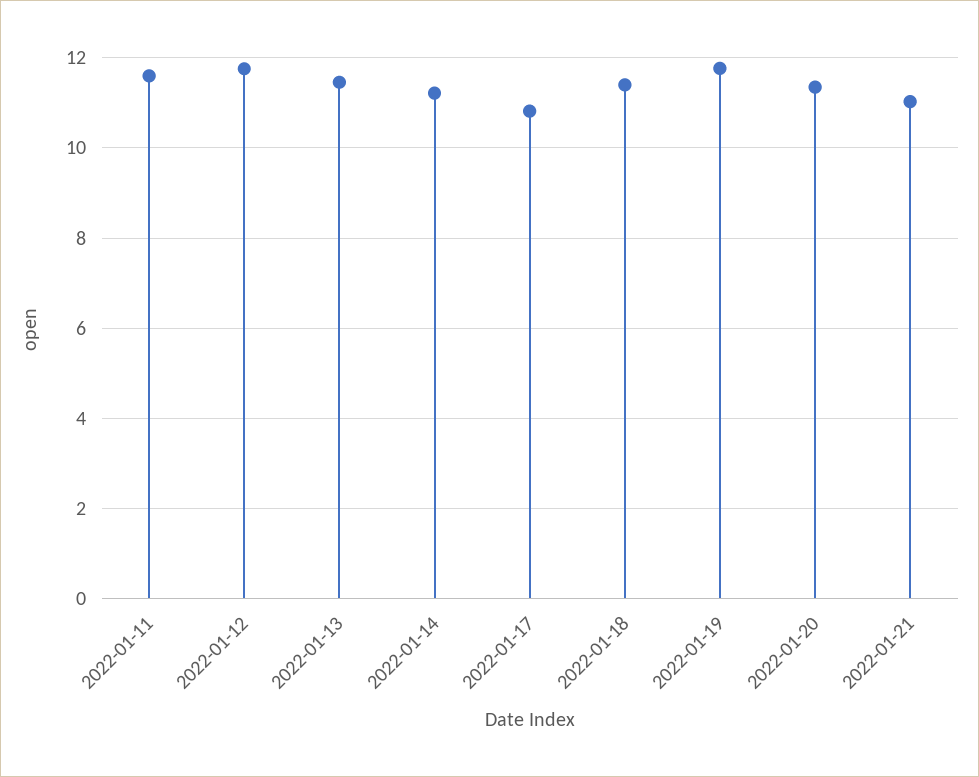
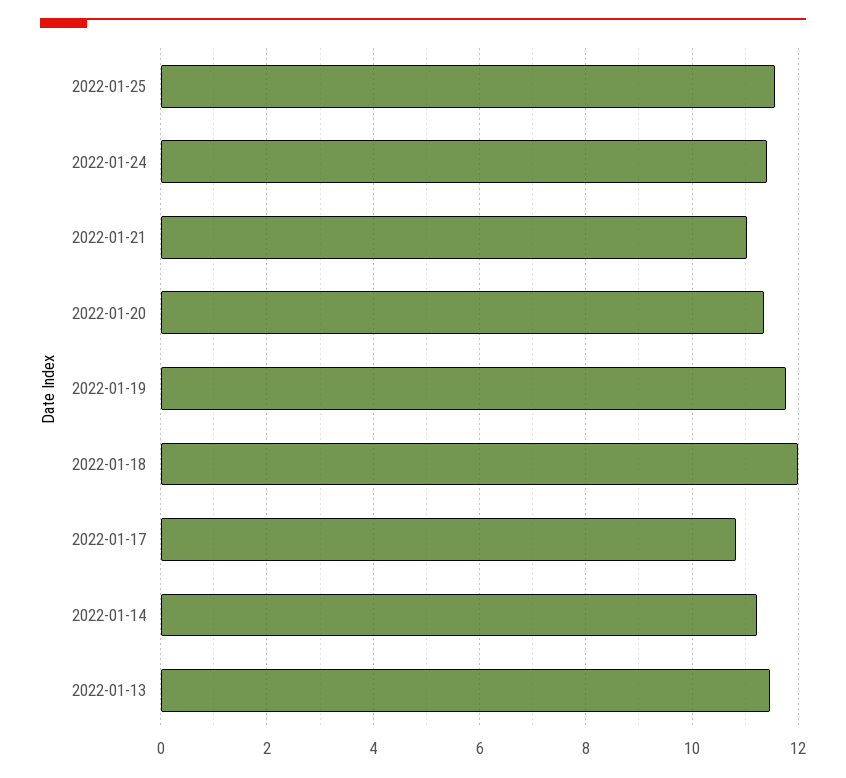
2022-01-11: 11.6 -> none
2022-01-12: 11.8 -> none
2022-01-18: 11.4 -> 12
2022-01-25: none -> 11.6
2022-01-24: none -> 11.4

